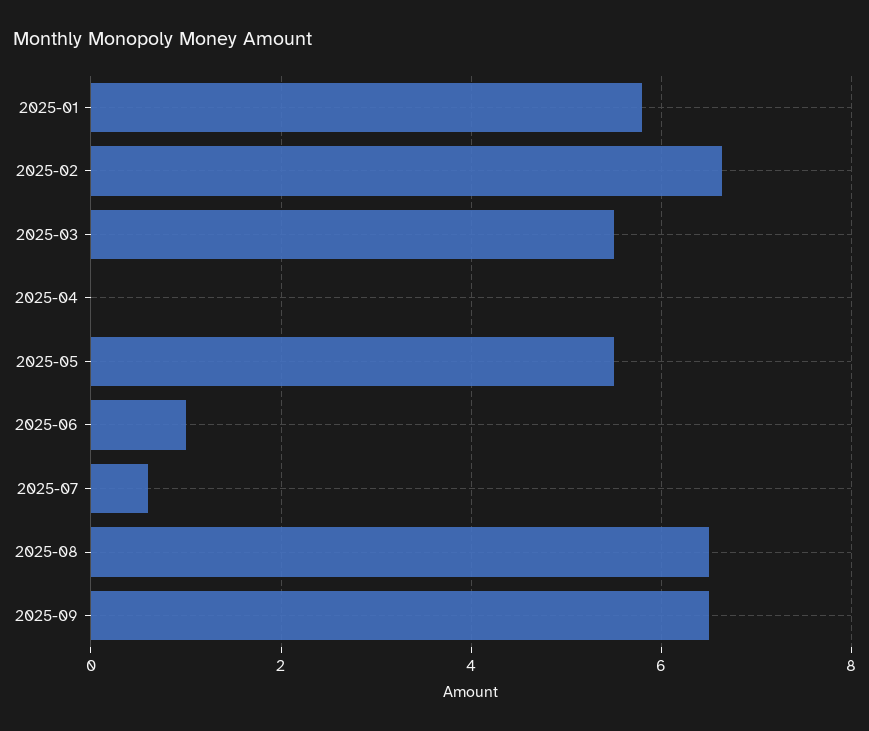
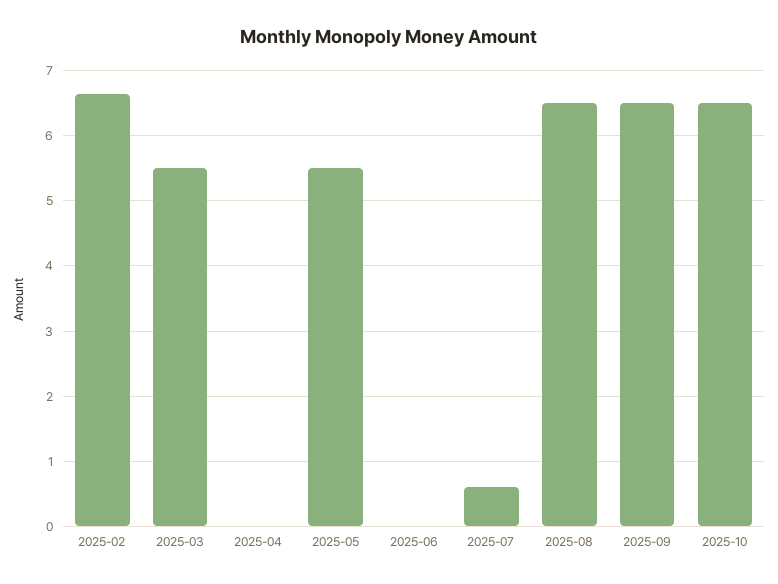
2025-01: 5.8 -> none
2025-06: 1 -> 0
2025-10: none -> 6.5

